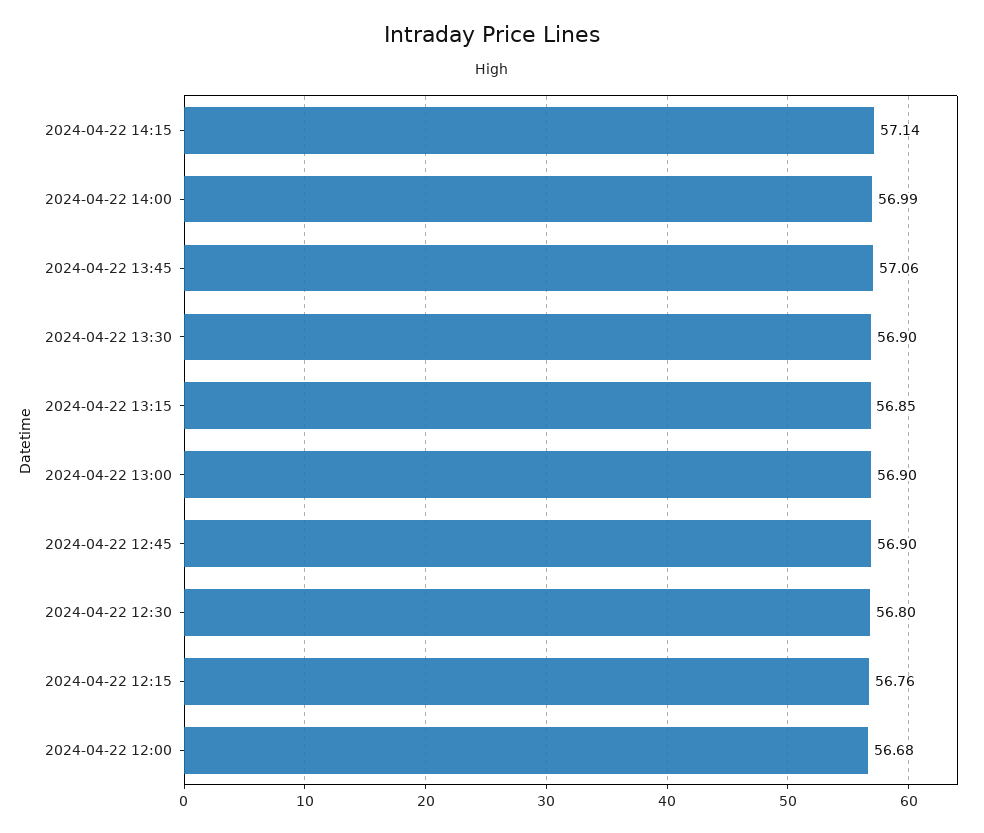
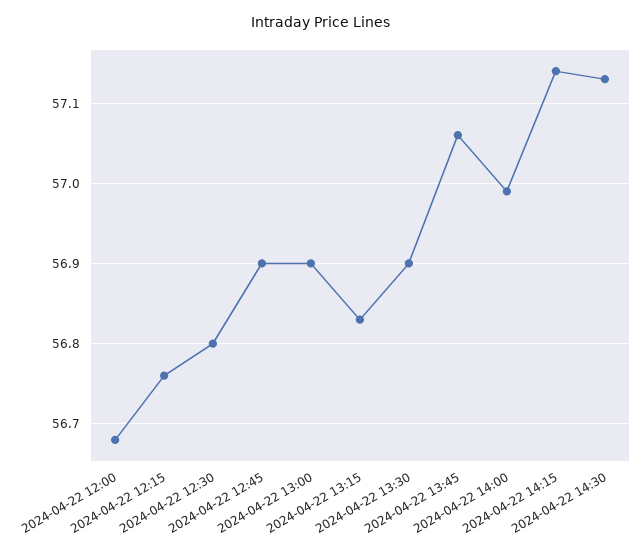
2024-04-22 13:15: 56.85 -> 56.83
2024-04-22 14:30: none -> 57.13

